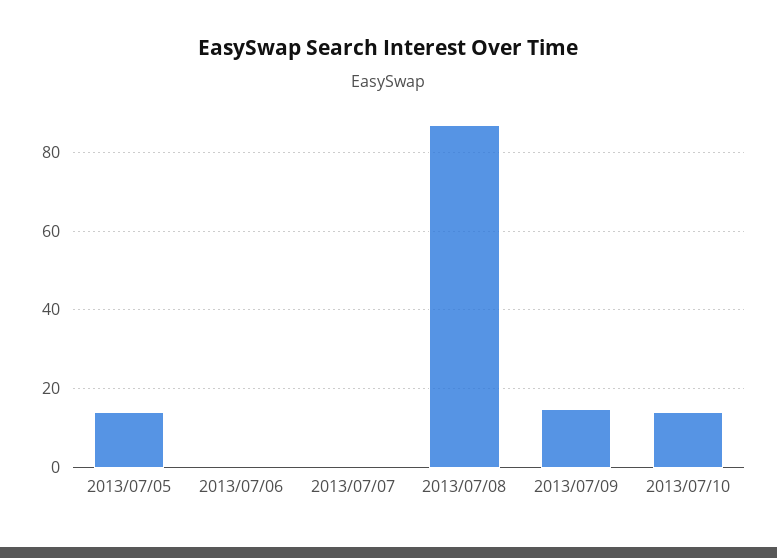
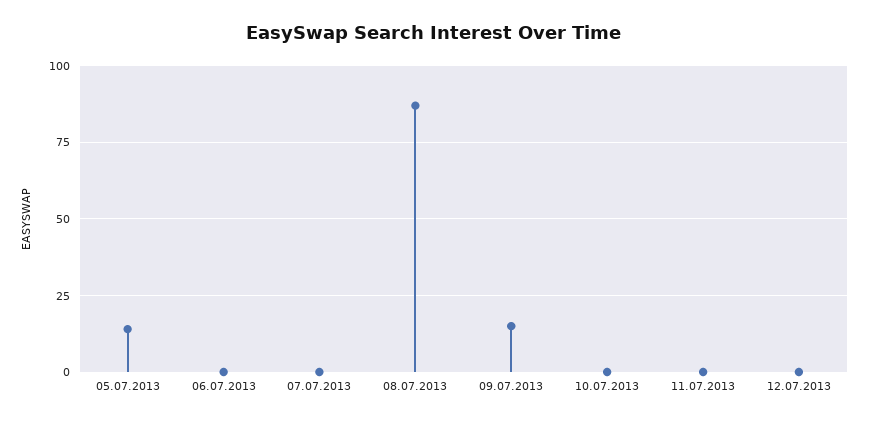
2013/07/10: 15 -> 0
11.07.2013: none -> 0
12.07.2013: none -> 0

